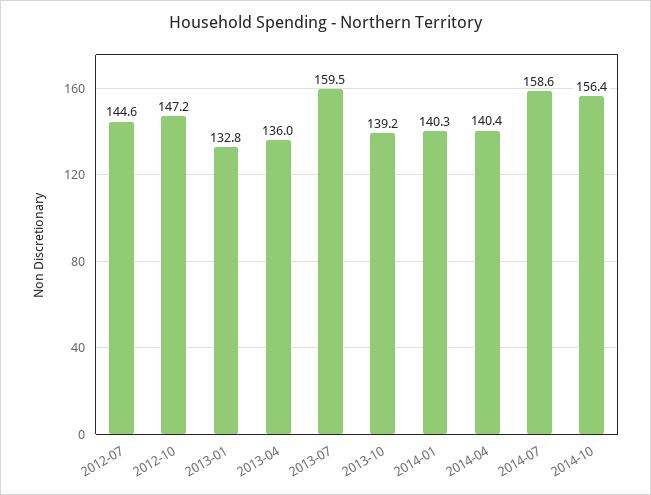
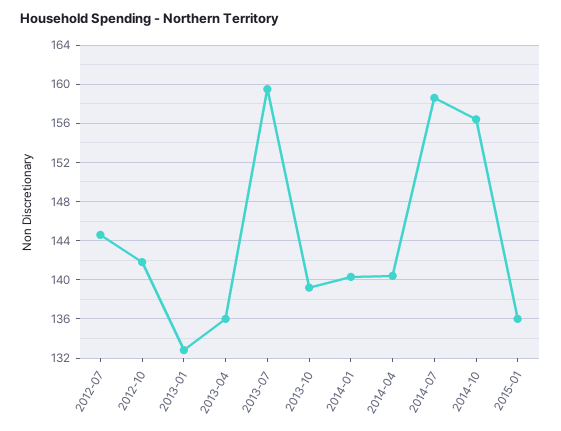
2012-10: 147.2 -> 142
2015-01: none -> 136

